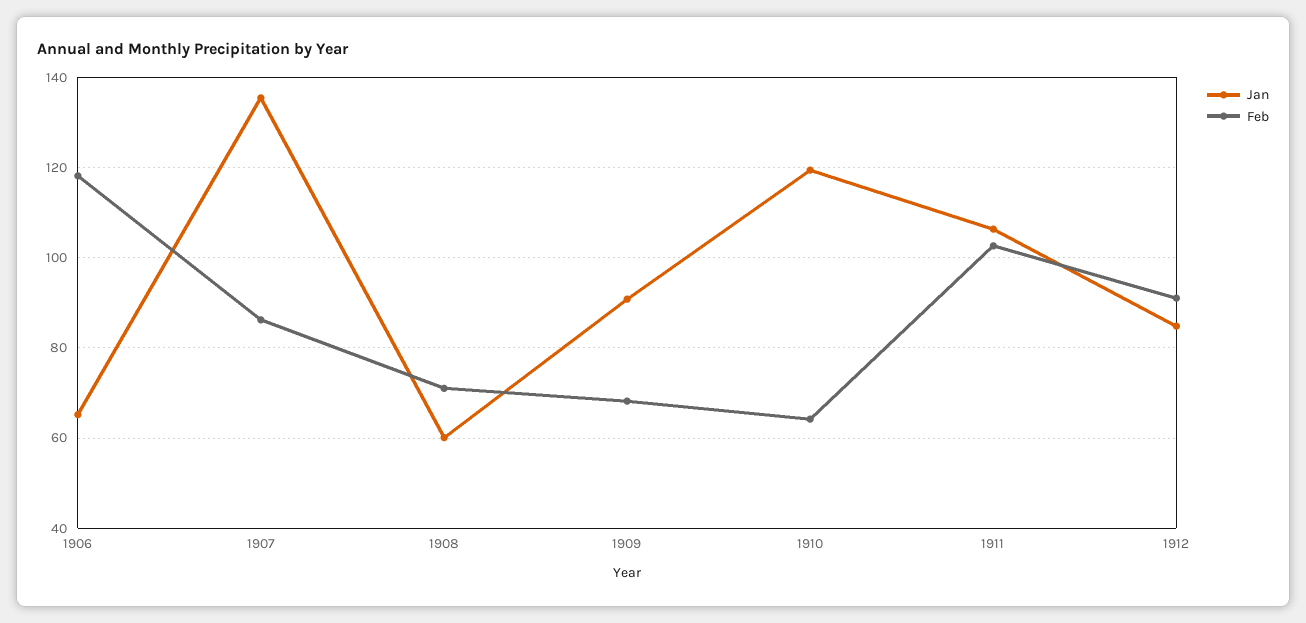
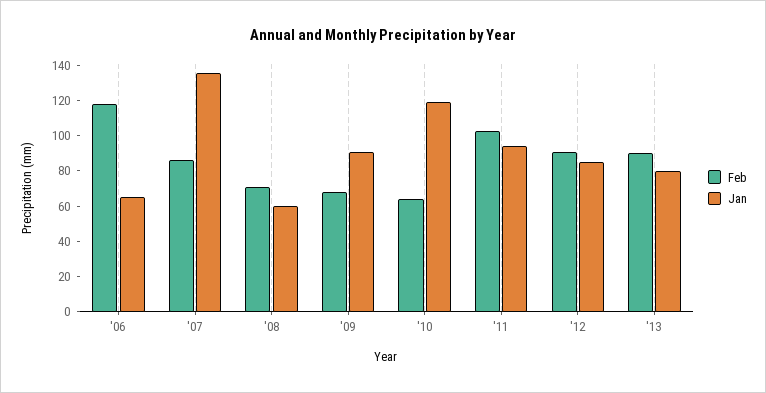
Jan, 1911: 106 -> 95
Feb, '13: none -> 90
Jan, '13: none -> 80

